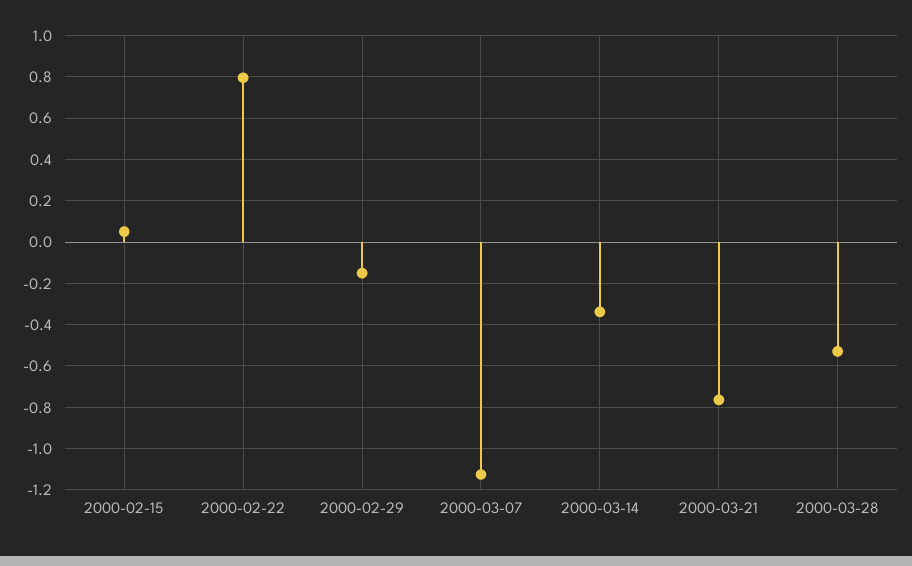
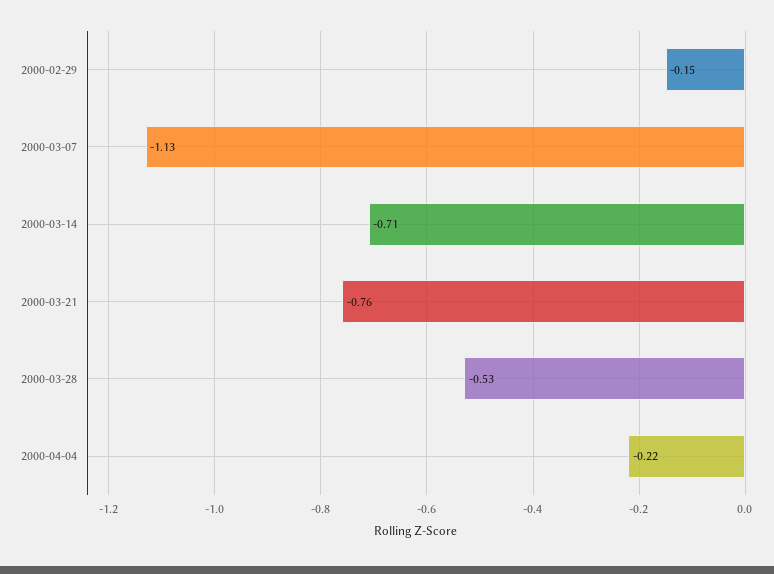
2000-02-15: 0.05 -> none
2000-02-22: 0.8 -> none
2000-03-14: -0.35 -> -0.71
2000-04-04: none -> -0.22

